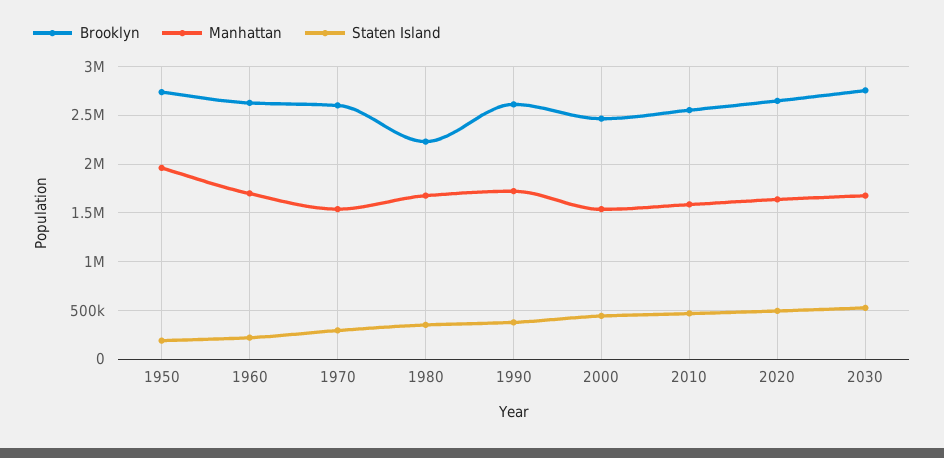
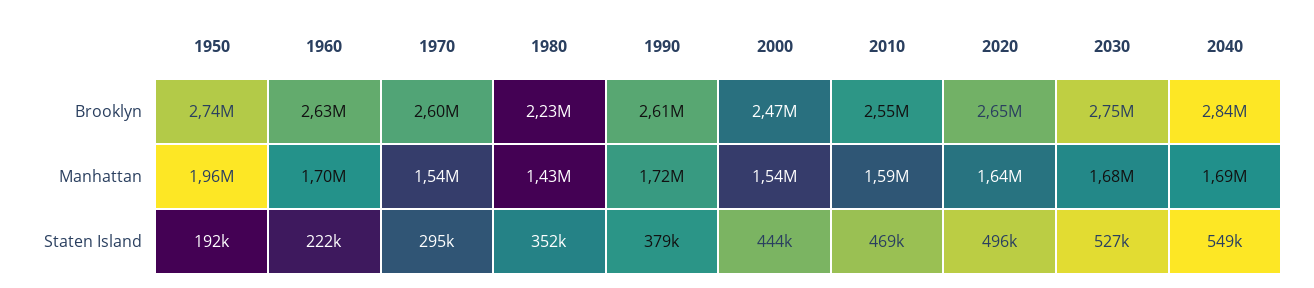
Manhattan, 1980: 1700000 -> 1430000
Brooklyn, 2040: none -> 2840000
Manhattan, 2040: none -> 1690000
Staten Island, 2040: none -> 549000

